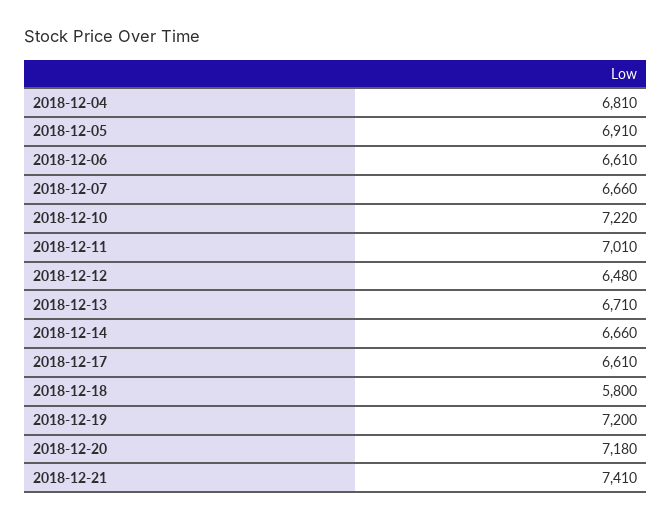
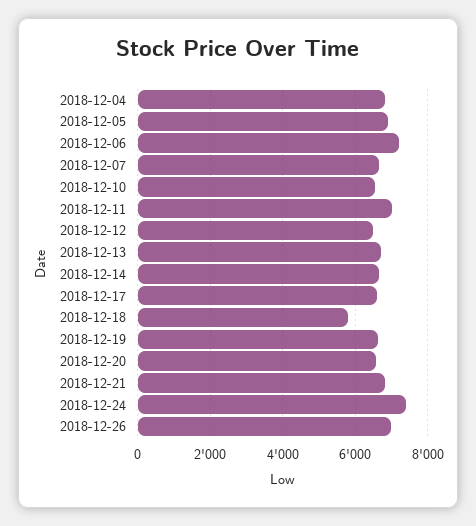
2018-12-06: 6610 -> 7200
2018-12-10: 7220 -> 6600
2018-12-19: 7200 -> 6600
2018-12-20: 7180 -> 6600
2018-12-21: 7410 -> 6800
2018-12-24: none -> 7400
2018-12-26: none -> 7000

